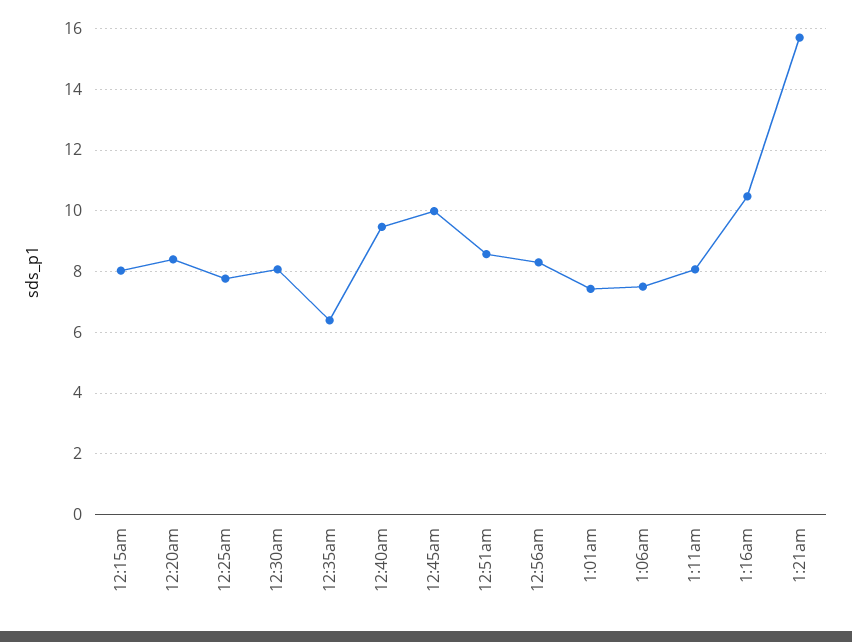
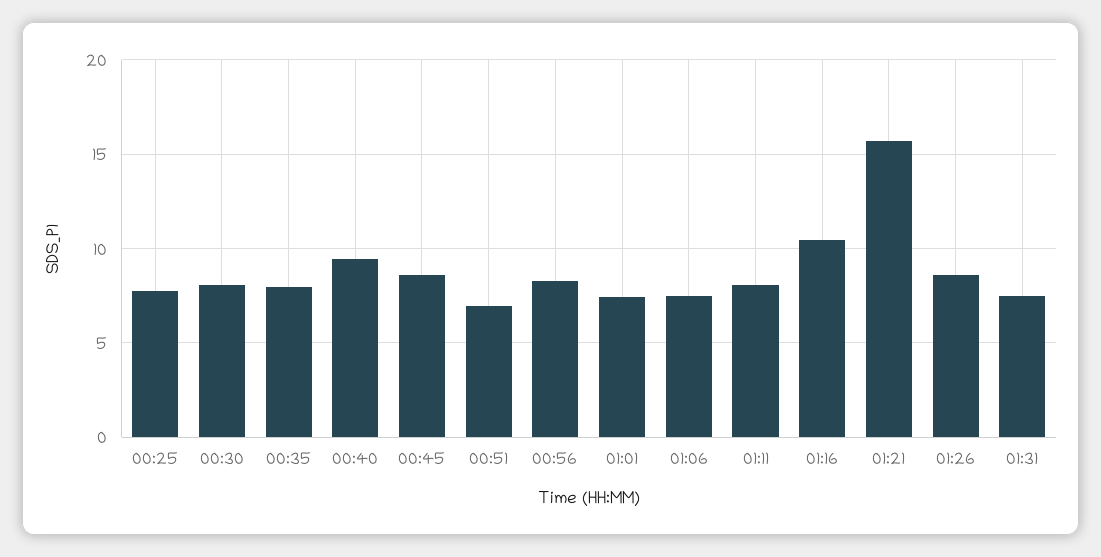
12:15am: 8 -> none
12:20am: 8.4 -> none
12:35am: 6.4 -> 8
12:45am: 10 -> 8.5
12:51am: 8.6 -> 7
01:26: none -> 8.5
01:31: none -> 7.5

